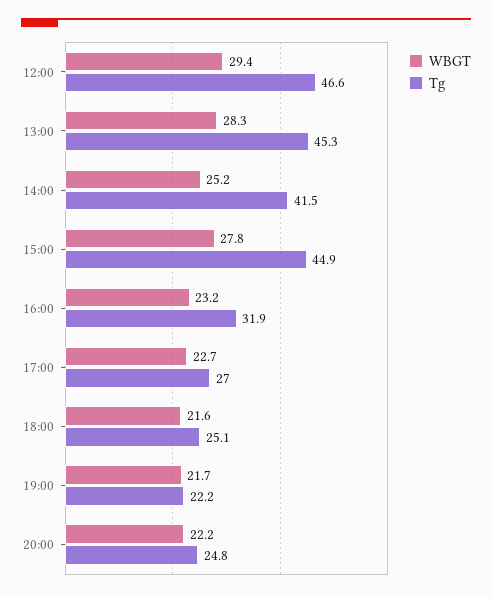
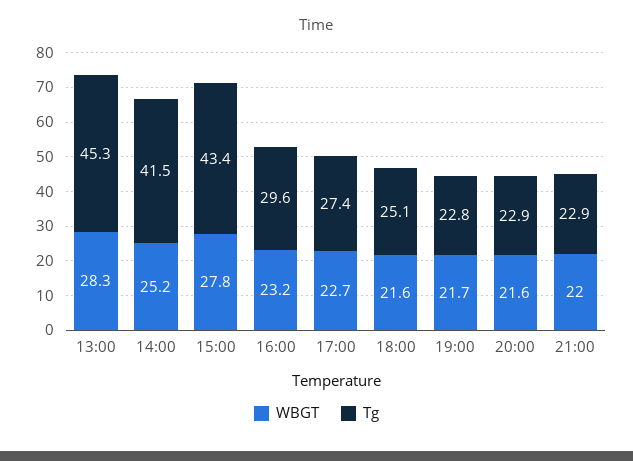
WBGT, 12:00: 29.4 -> none
Tg, 12:00: 46.6 -> none
Tg, 15:00: 44.9 -> 43.4
Tg, 16:00: 31.9 -> 29.6
Tg, 17:00: 27 -> 27.4
Tg, 19:00: 22.2 -> 22.8
WBGT, 20:00: 22.2 -> 21.6
Tg, 20:00: 24.8 -> 22.9
WBGT, 21:00: none -> 22
Tg, 21:00: none -> 22.9

